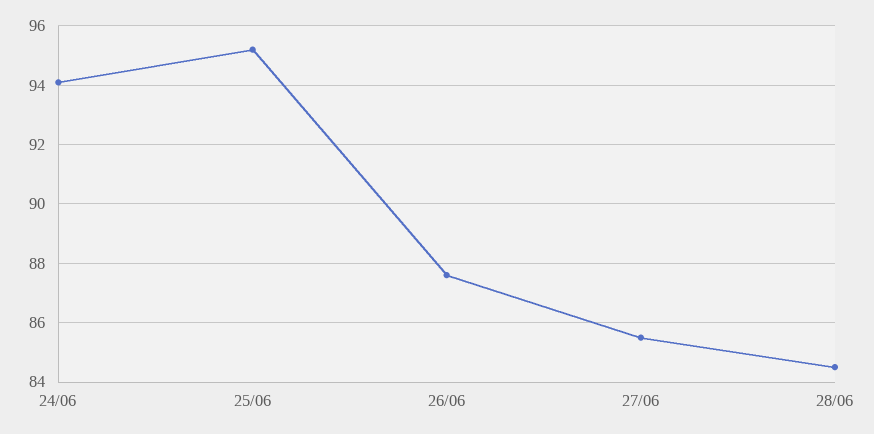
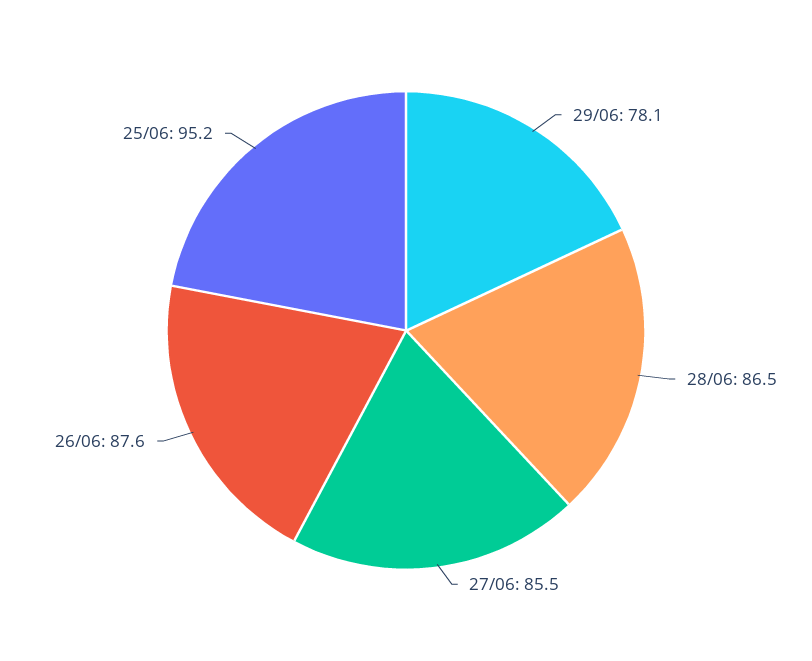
24/06: 94 -> none
28/06: 84.5 -> 86.5
29/06: none -> 78.1

